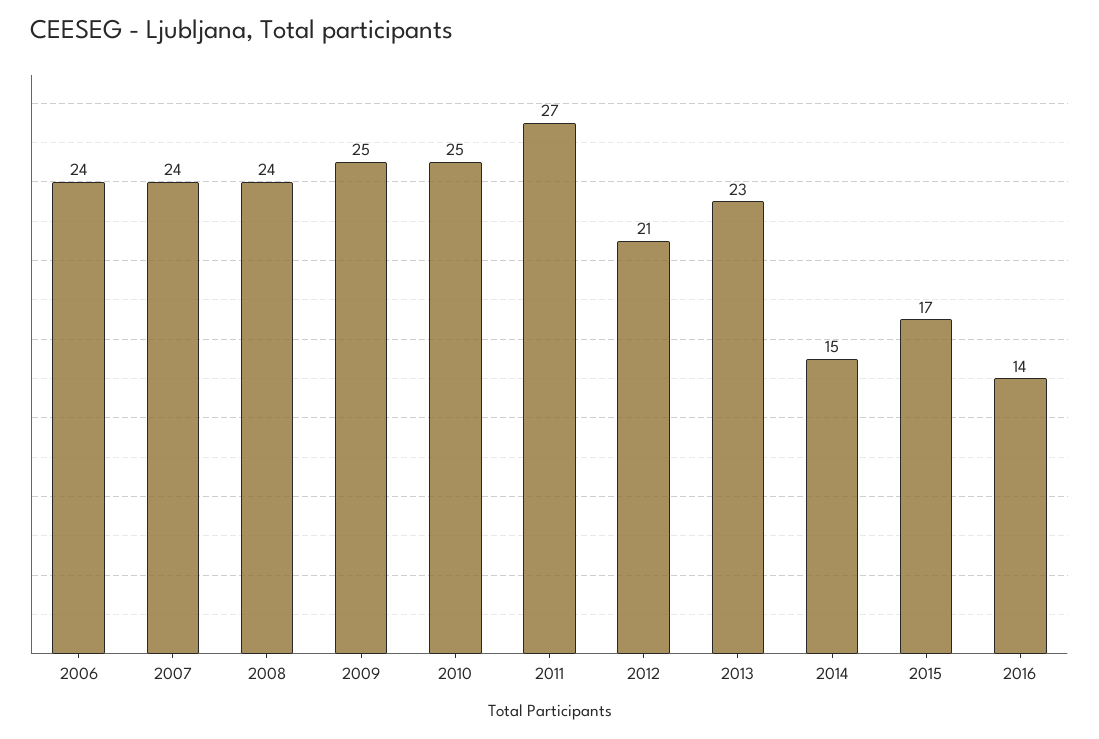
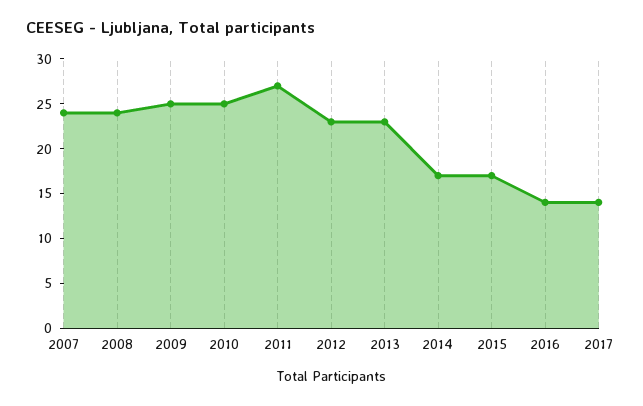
2006: 24 -> none
2012: 21 -> 23
2014: 15 -> 17
2017: none -> 14

